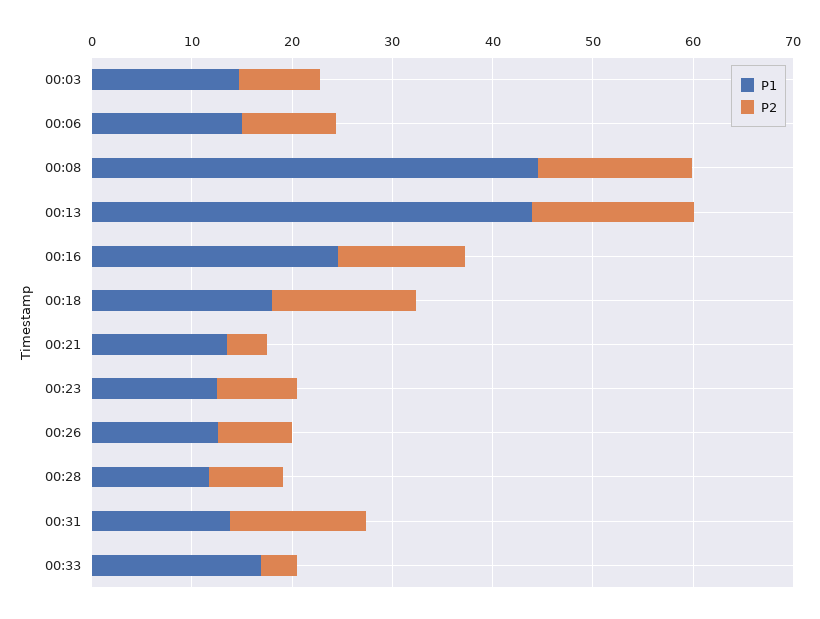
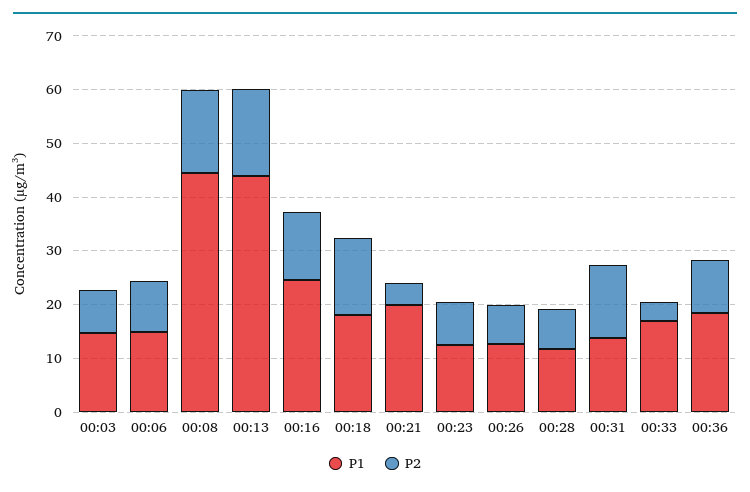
P1, 00:21: 14 -> 20
P1, 00:36: none -> 18
P2, 00:36: none -> 10

